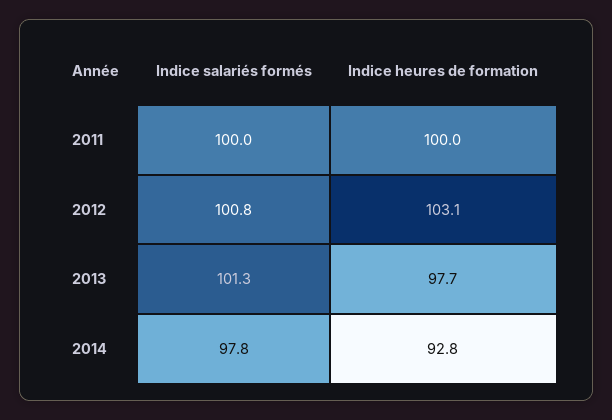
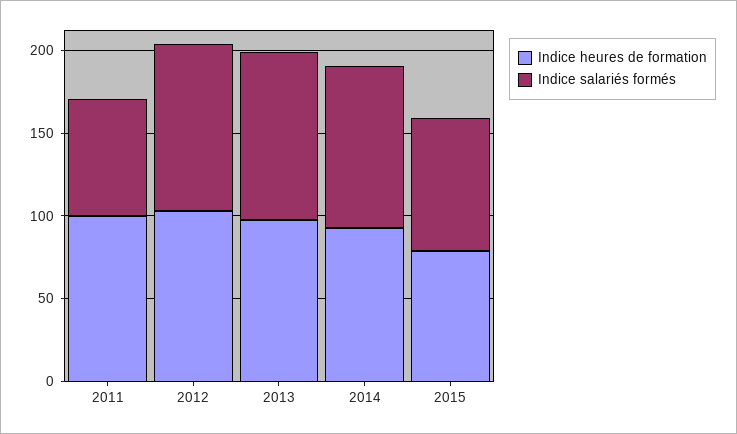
Indice salariés formés, 2011: 100 -> 70
Indice heures de formation, 2015: none -> 80
Indice salariés formés, 2015: none -> 80

